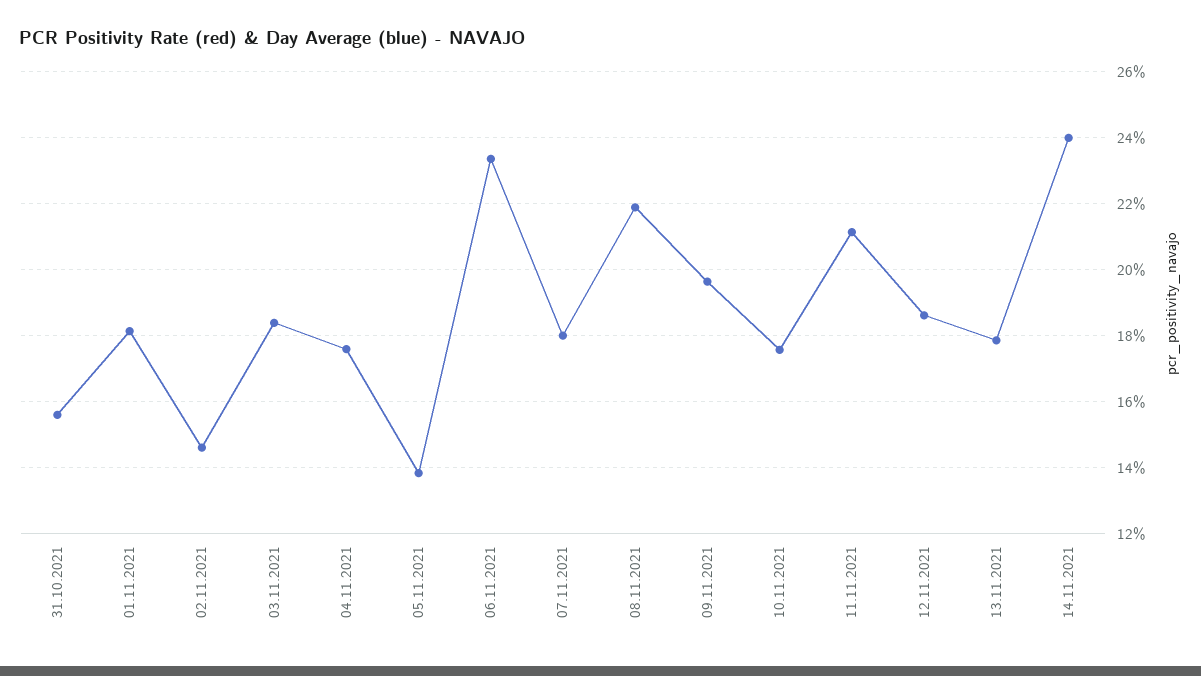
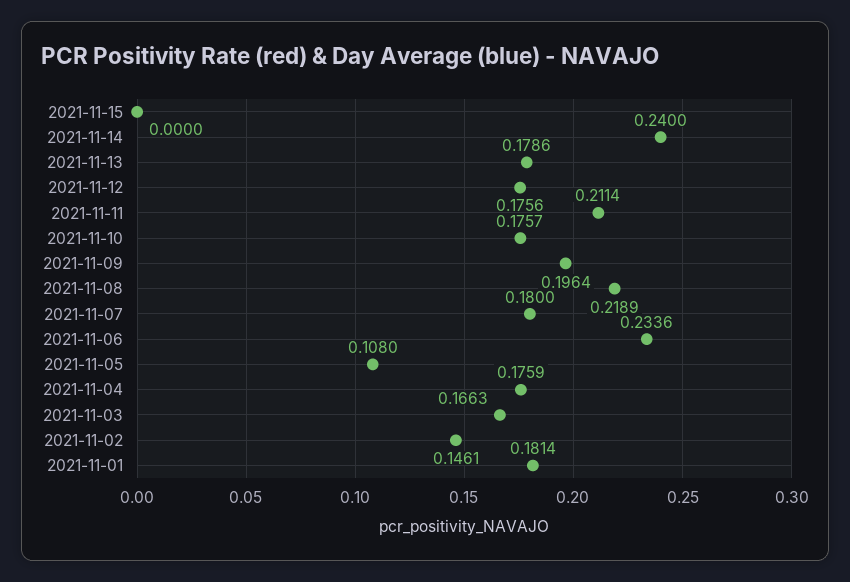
31.10.2021: 0.156 -> none
03.11.2021: 0.184 -> 0.1663
05.11.2021: 0.138 -> 0.108
12.11.2021: 0.186 -> 0.1756
2021-11-15: none -> 0

